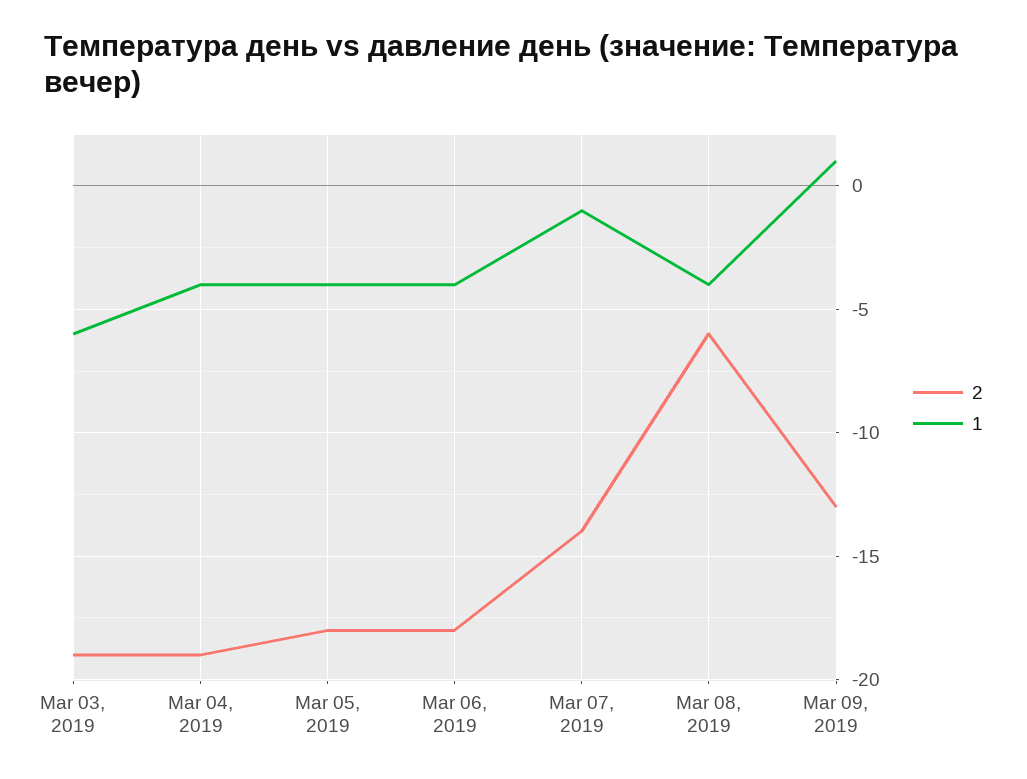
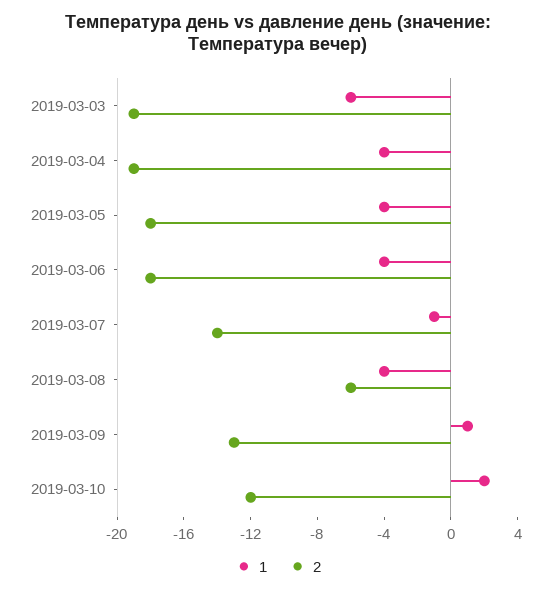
1, 2019-03-10: none -> 2
2, 2019-03-10: none -> -12

